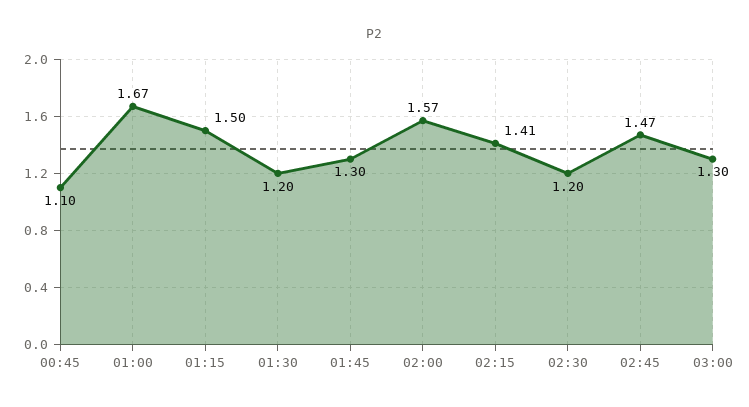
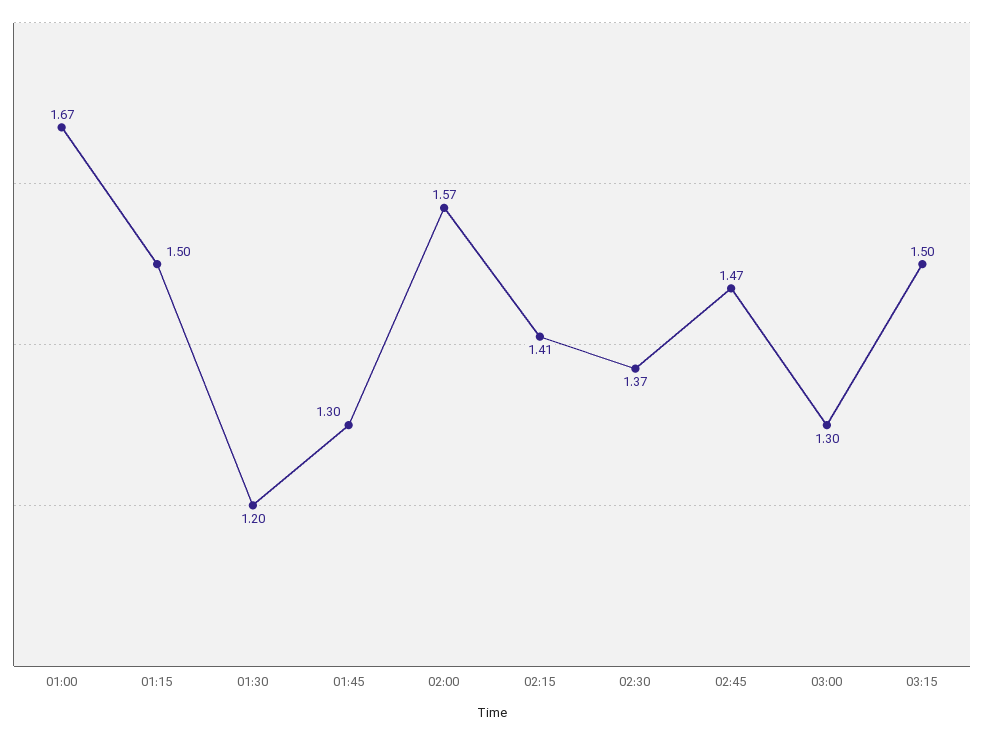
00:45: 1.1 -> none
02:30: 1.2 -> 1.37
03:15: none -> 1.5

